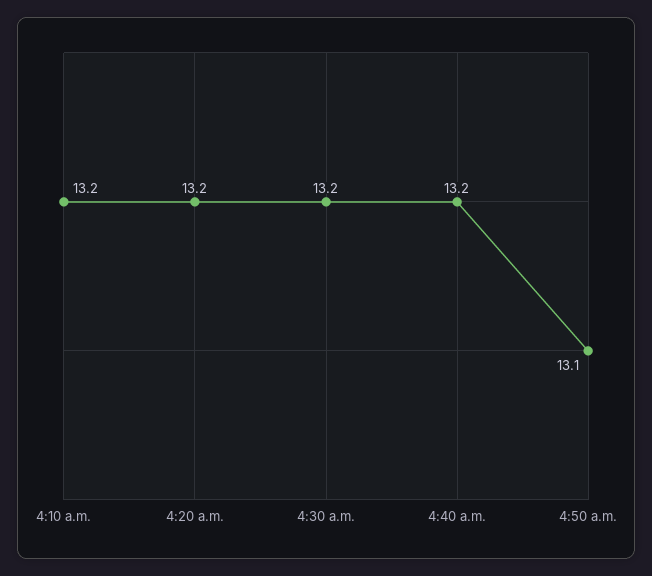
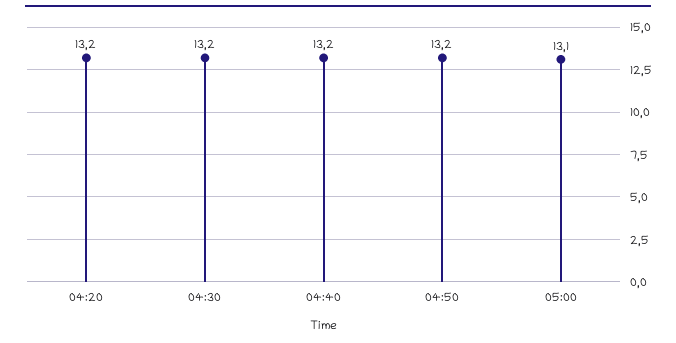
4:10 a.m.: 13.2 -> none
4:50 a.m.: 13.1 -> 13.2
05:00: none -> 13.1

